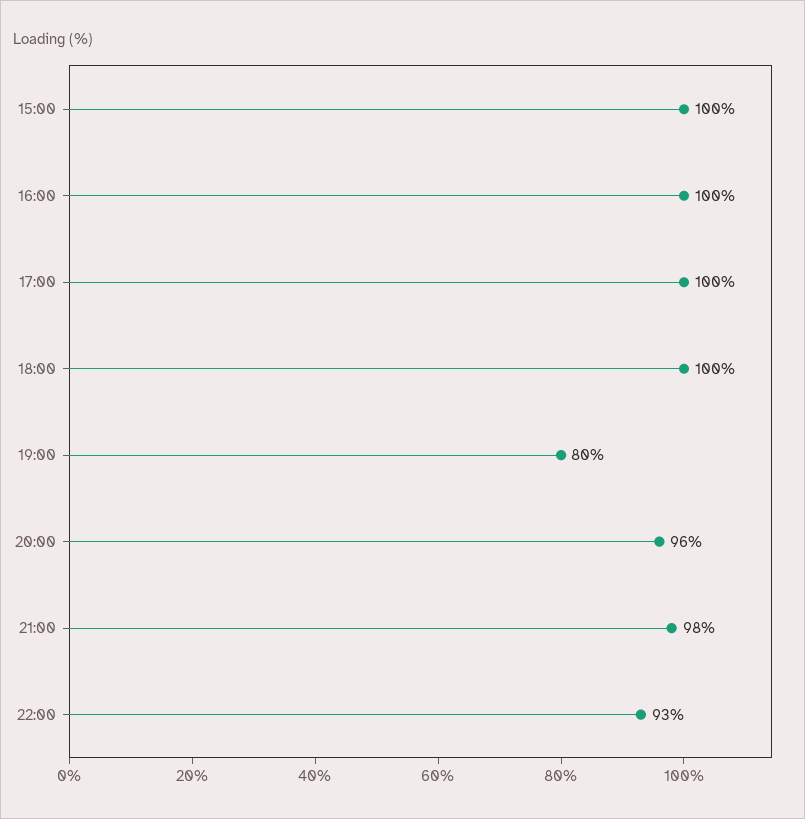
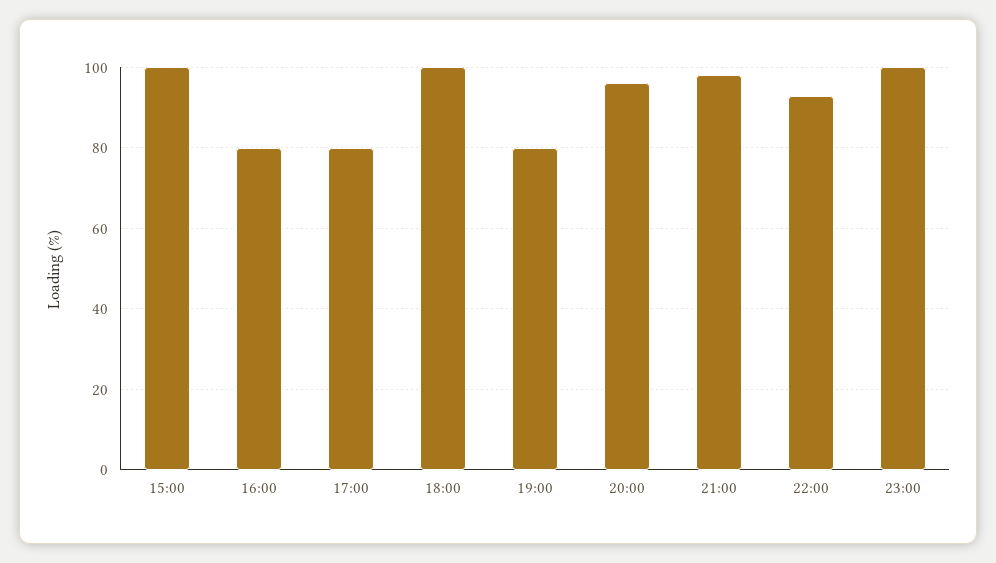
16:00: 100 -> 80
17:00: 100 -> 80
23:00: none -> 100

